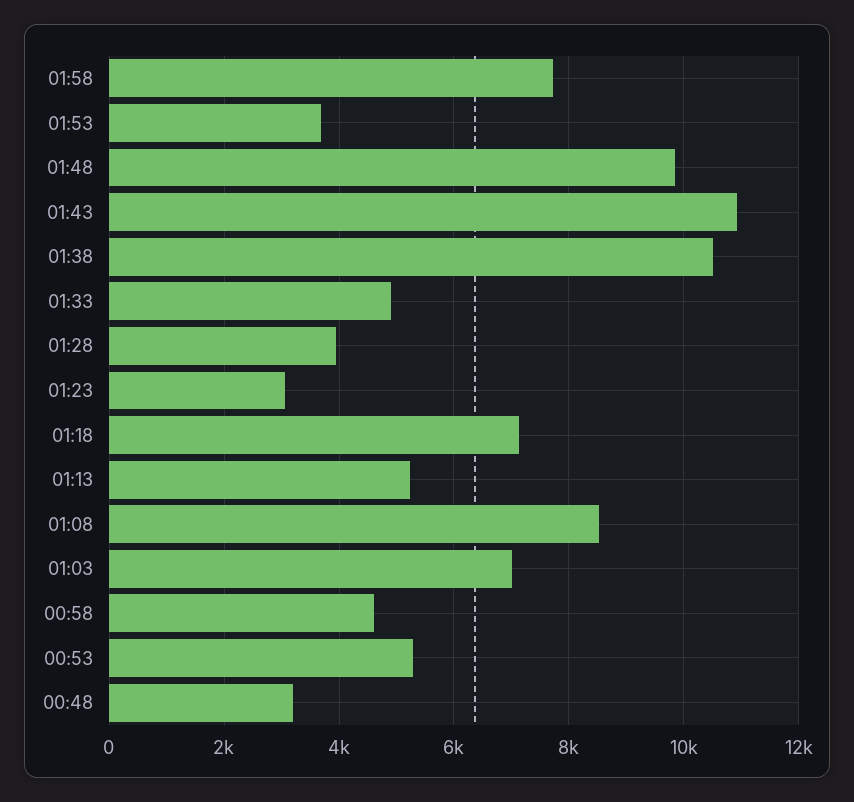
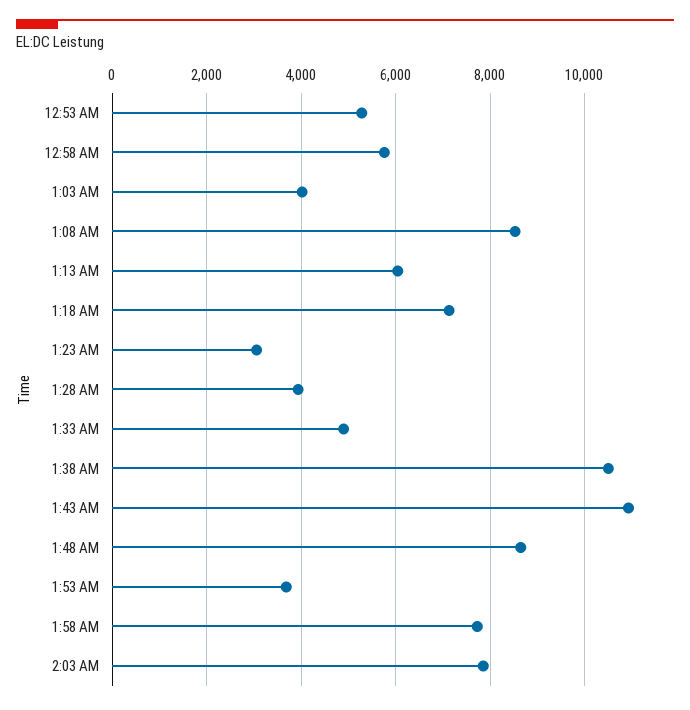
01:48: 9800 -> 8600
01:13: 5200 -> 6000
01:03: 7000 -> 4000
00:58: 4600 -> 5800
00:48: 3200 -> none
2:03 AM: none -> 7800

